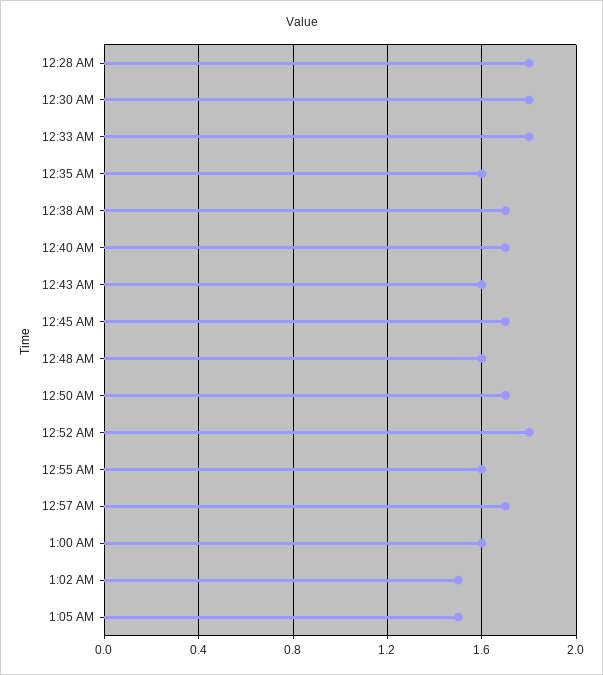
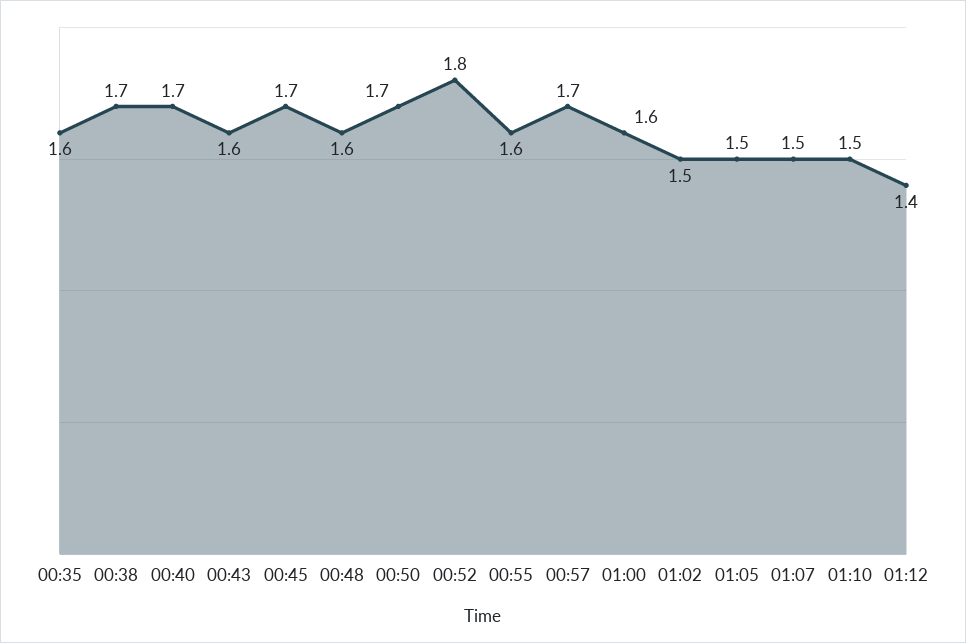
12:28 AM: 1.8 -> none
12:30 AM: 1.8 -> none
12:33 AM: 1.8 -> none
01:07: none -> 1.5
01:10: none -> 1.5
01:12: none -> 1.4

